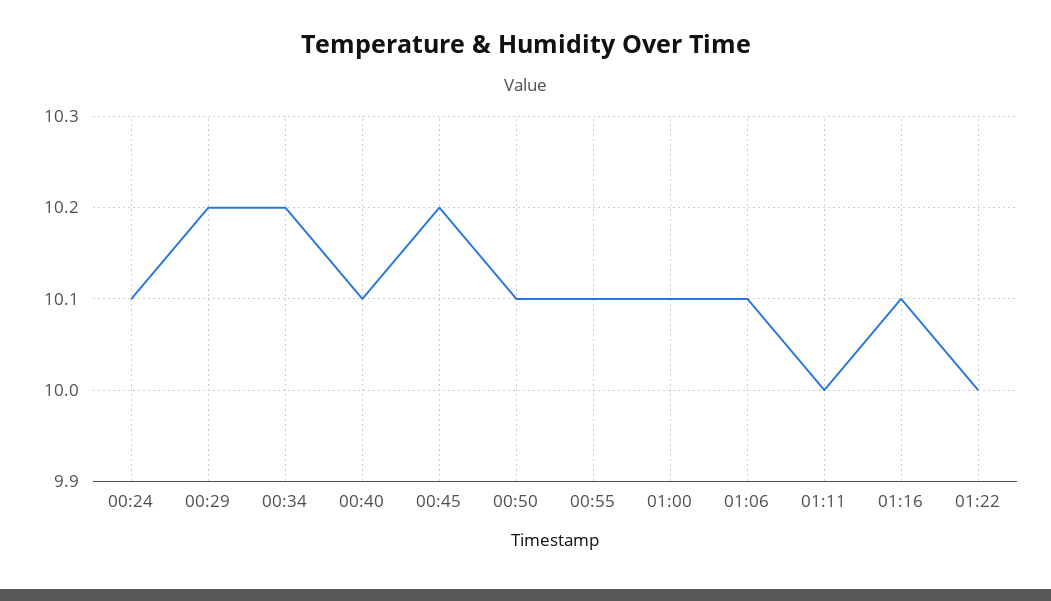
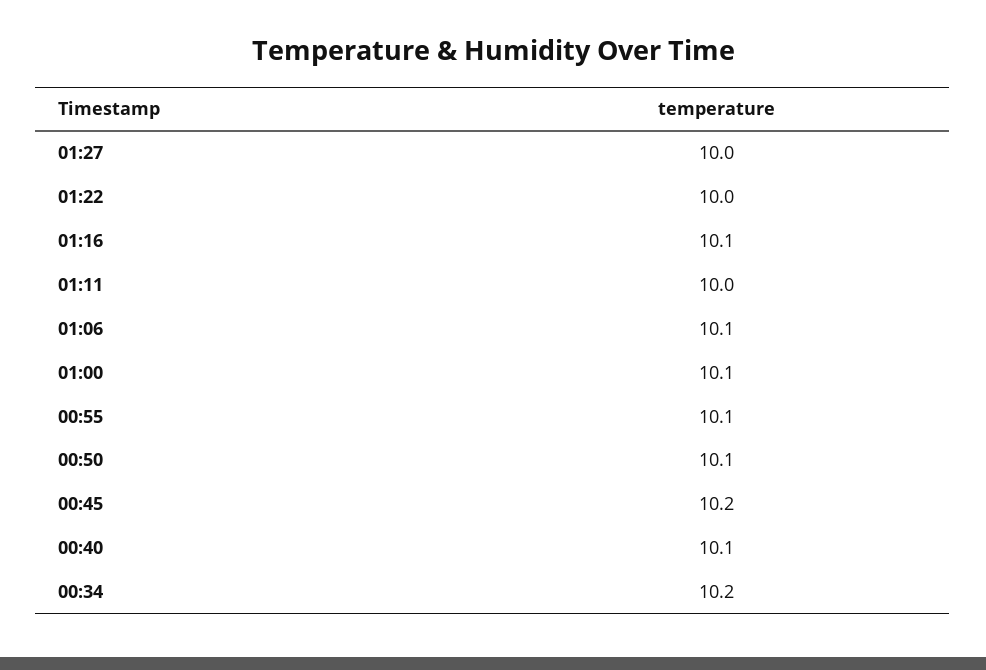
00:24: 10.1 -> none
00:29: 10.2 -> none
01:27: none -> 10

